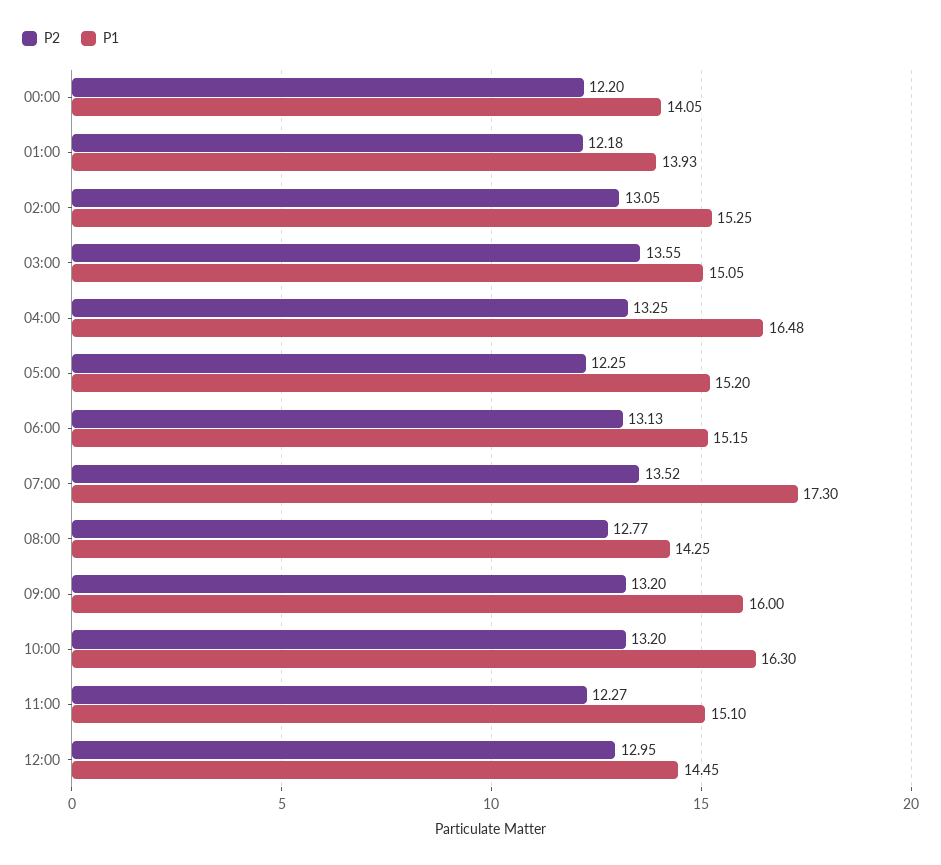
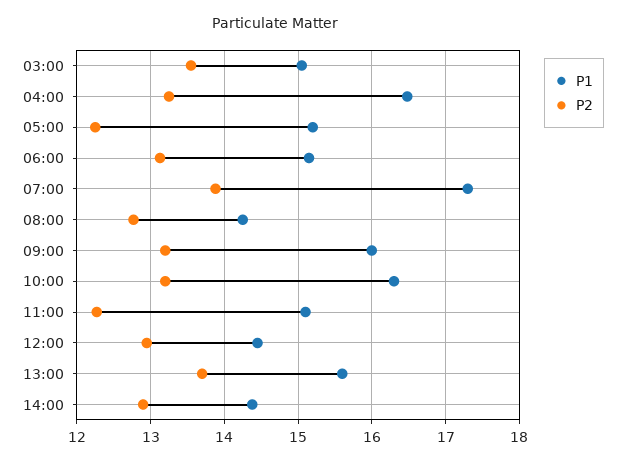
P2, 00:00: 12.2 -> none
P1, 00:00: 14.05 -> none
P2, 01:00: 12.18 -> none
P1, 01:00: 13.93 -> none
P2, 02:00: 13.05 -> none
P1, 02:00: 15.25 -> none
P2, 07:00: 13.52 -> 13.9
P1, 13:00: none -> 15.6
P2, 13:00: none -> 13.7
P1, 14:00: none -> 14.4
P2, 14:00: none -> 12.9

